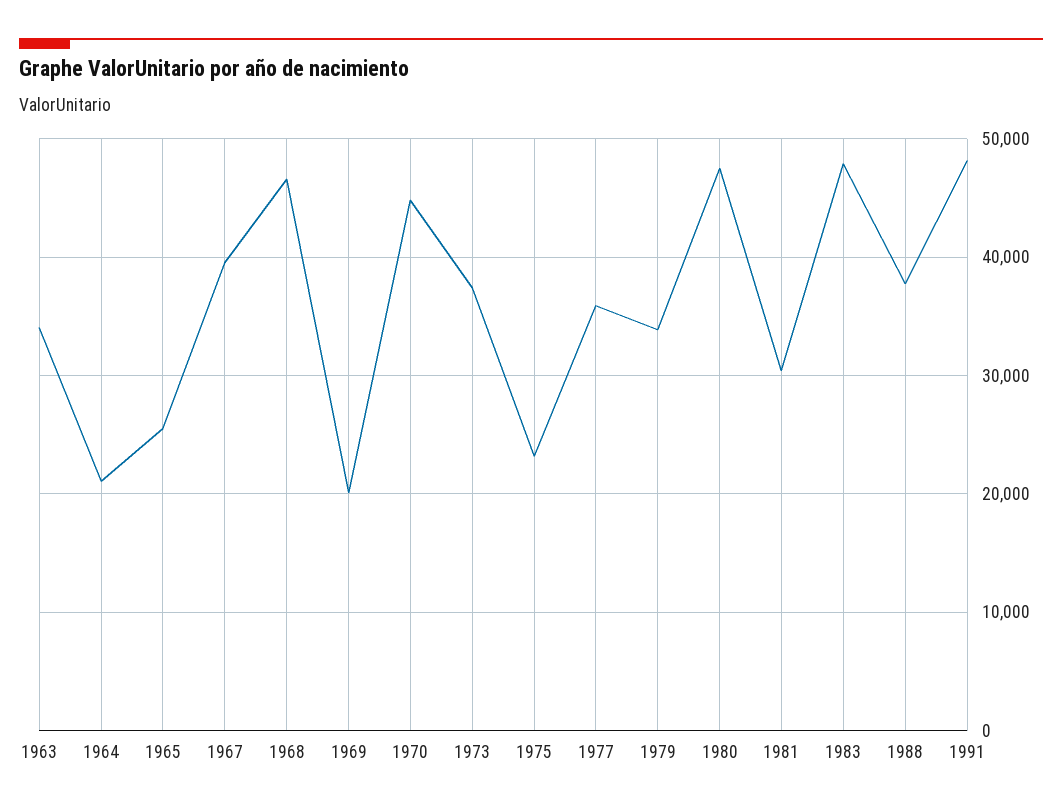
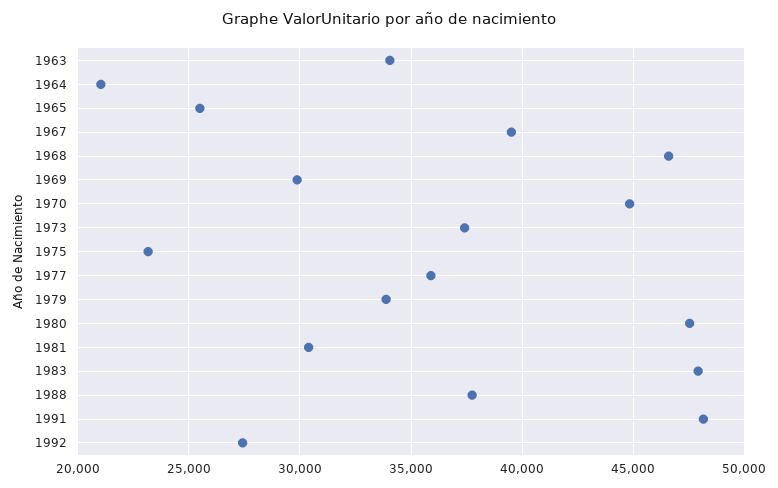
1969: 20000 -> 30000
1992: none -> 27500

